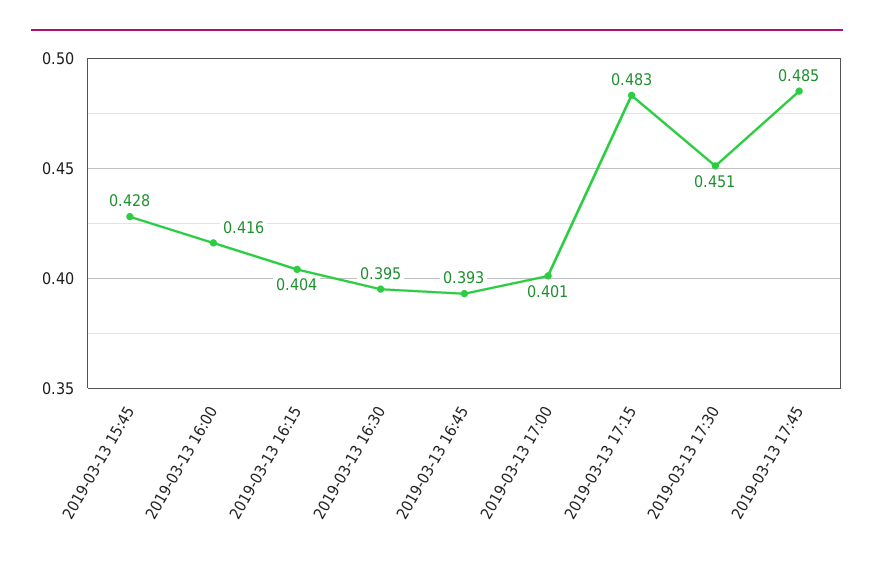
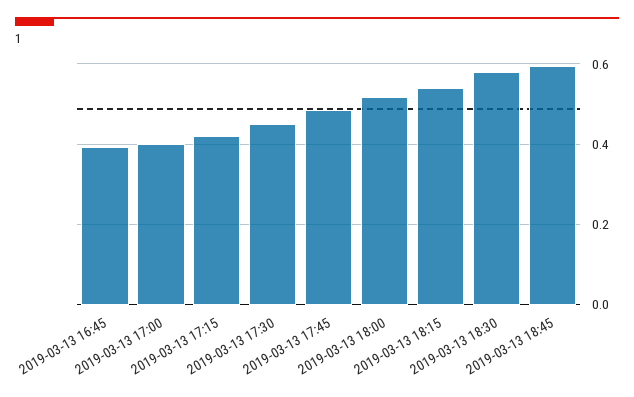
2019-03-13 15:45: 0.428 -> none
2019-03-13 16:00: 0.416 -> none
2019-03-13 16:15: 0.404 -> none
2019-03-13 16:30: 0.395 -> none
2019-03-13 17:15: 0.483 -> 0.42
2019-03-13 18:00: none -> 0.52
2019-03-13 18:15: none -> 0.54
2019-03-13 18:30: none -> 0.58
2019-03-13 18:45: none -> 0.6

